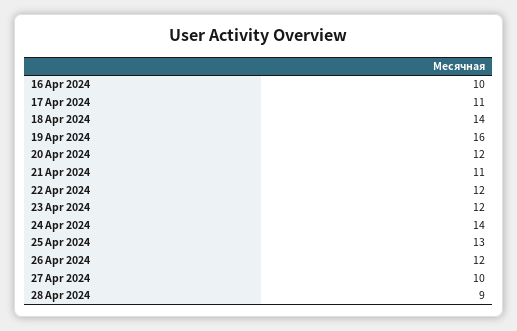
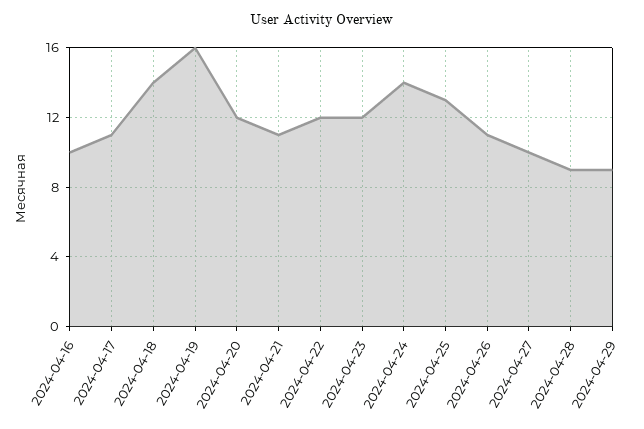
26 Apr 2024: 12 -> 11
2024-04-29: none -> 9

